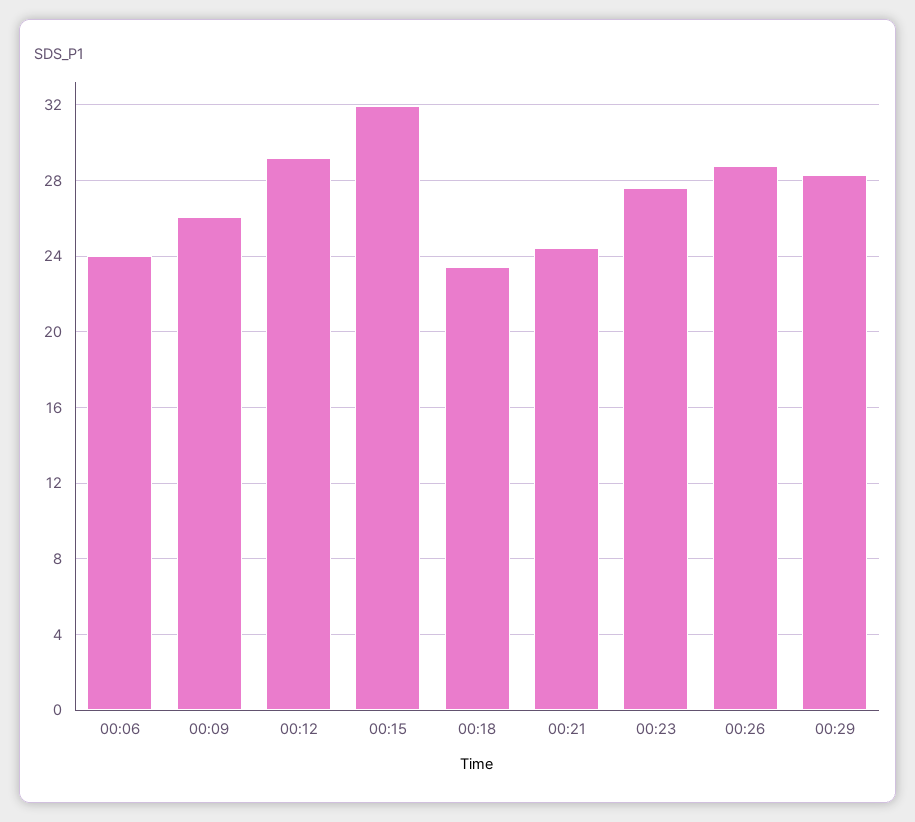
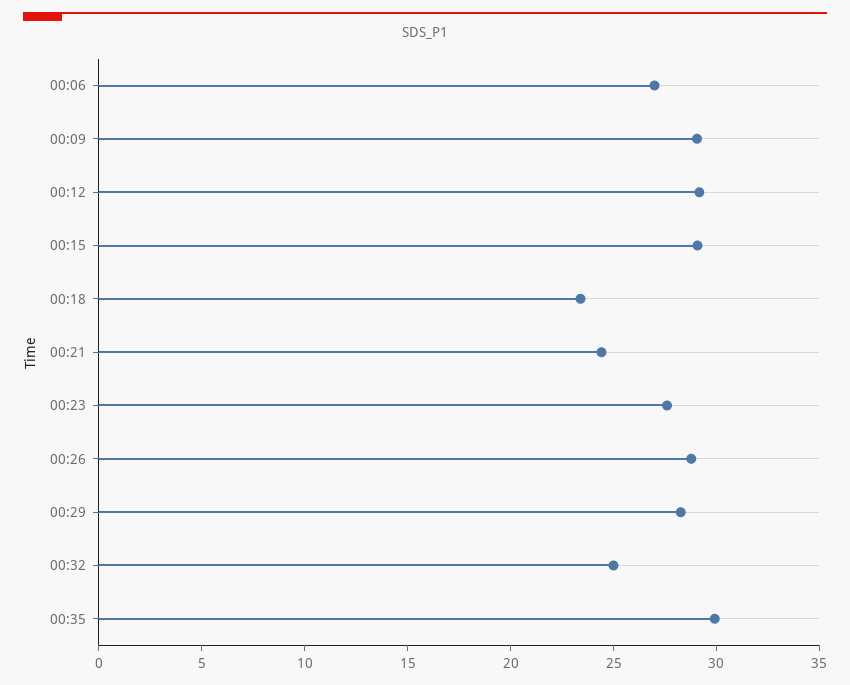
00:06: 24 -> 27
00:09: 26 -> 29
00:15: 32 -> 29
00:32: none -> 25
00:35: none -> 30

